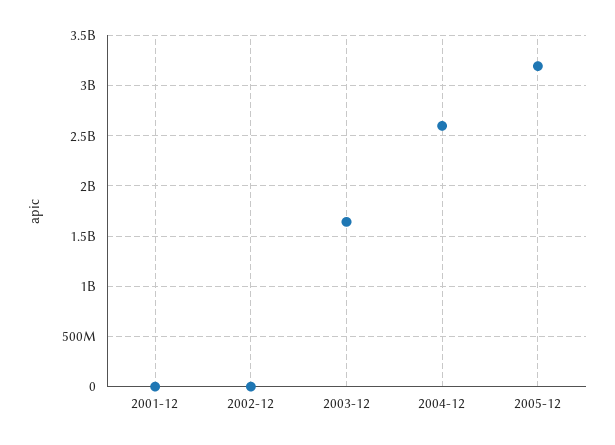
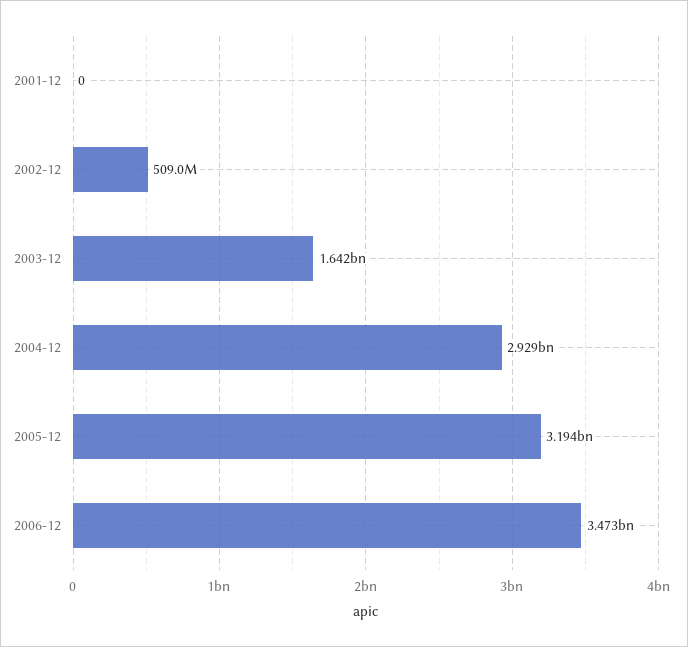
2002-12: 0 -> 509000000
2004-12: 2600000000 -> 2929000000
2006-12: none -> 3473000000

